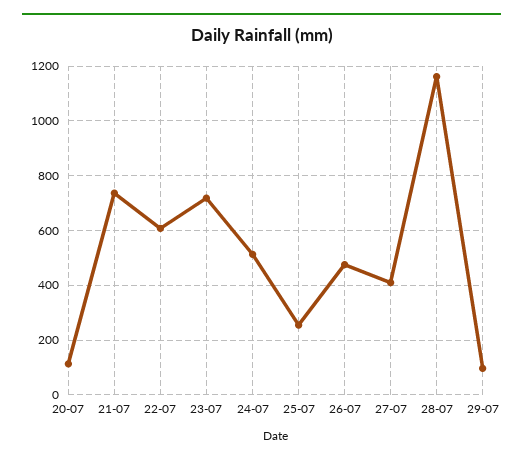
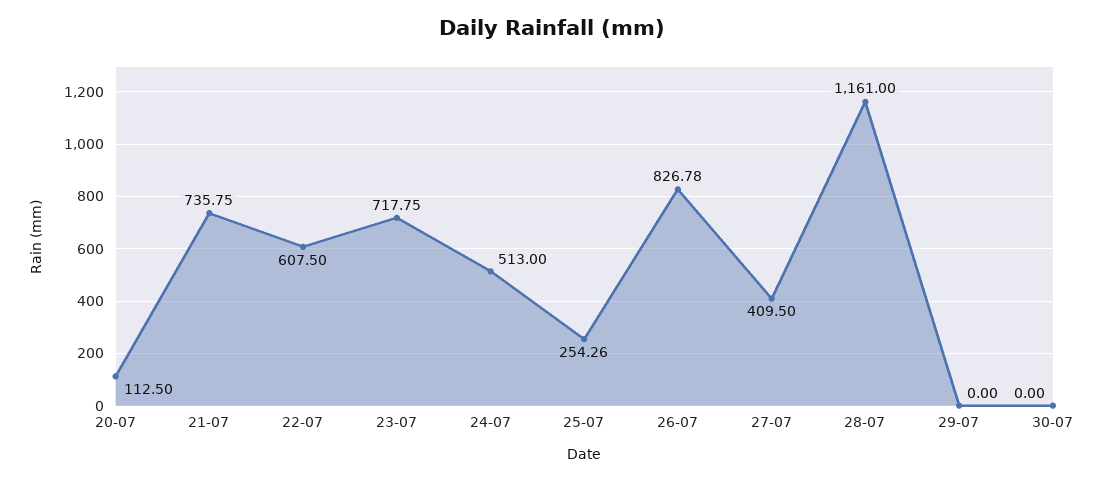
26-07: 475 -> 826.78
29-07: 100 -> 0
30-07: none -> 0

